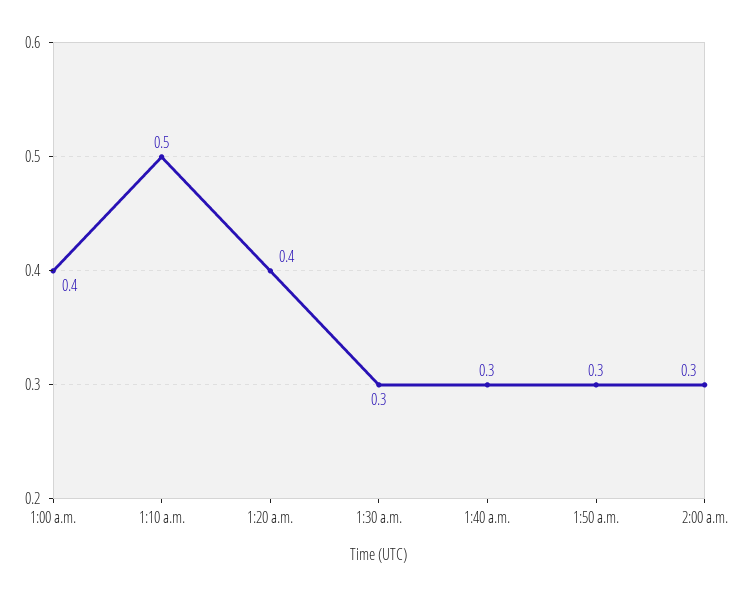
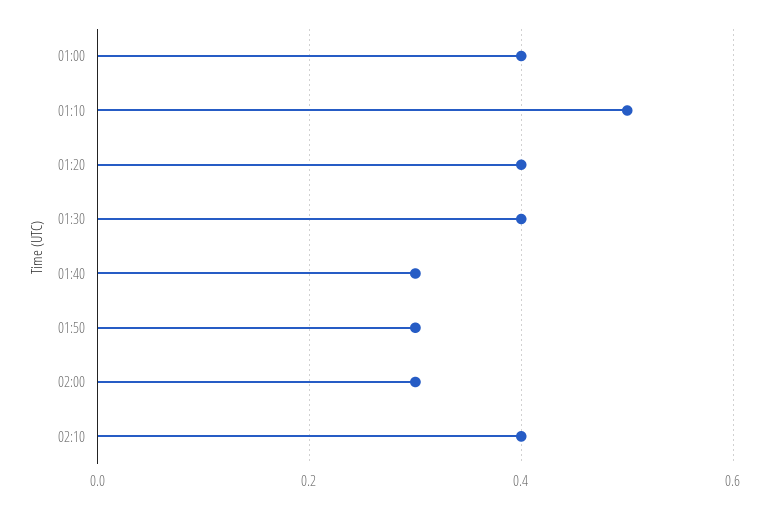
1:30 a.m.: 0.3 -> 0.4
02:10: none -> 0.4

